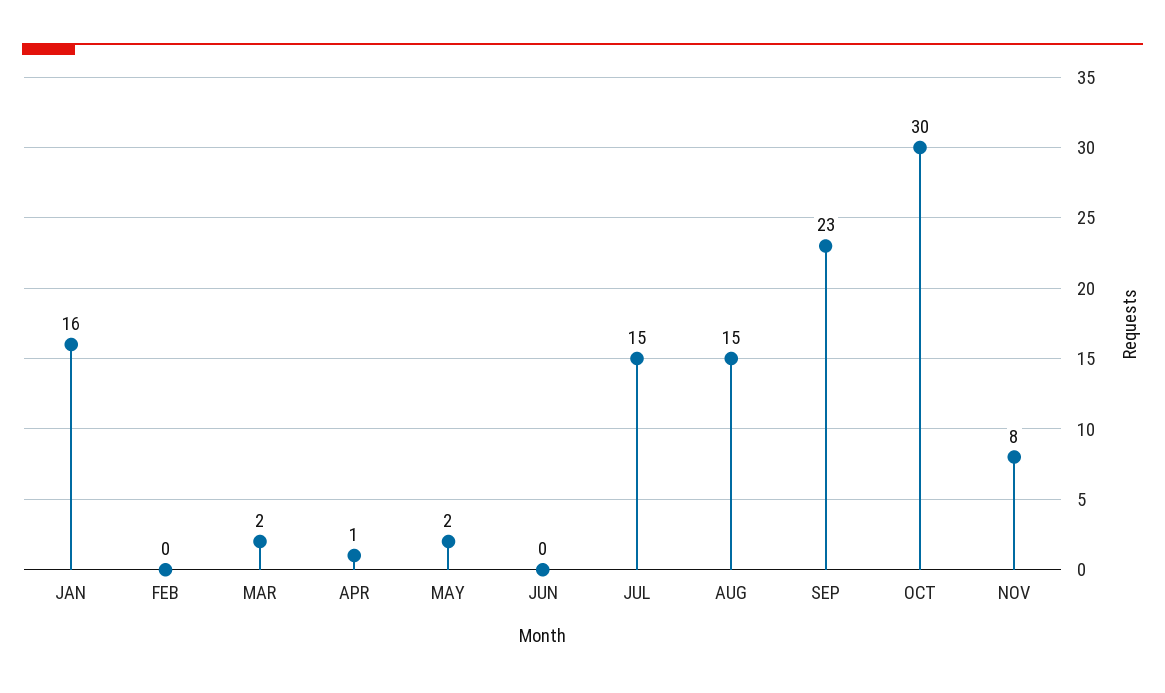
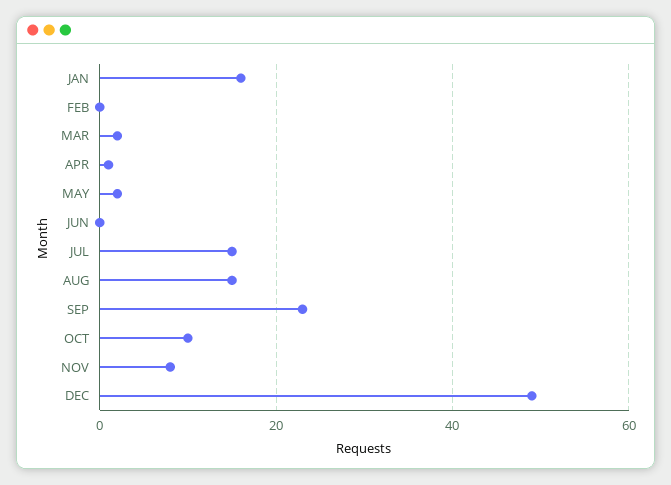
OCT: 30 -> 10
DEC: none -> 50

